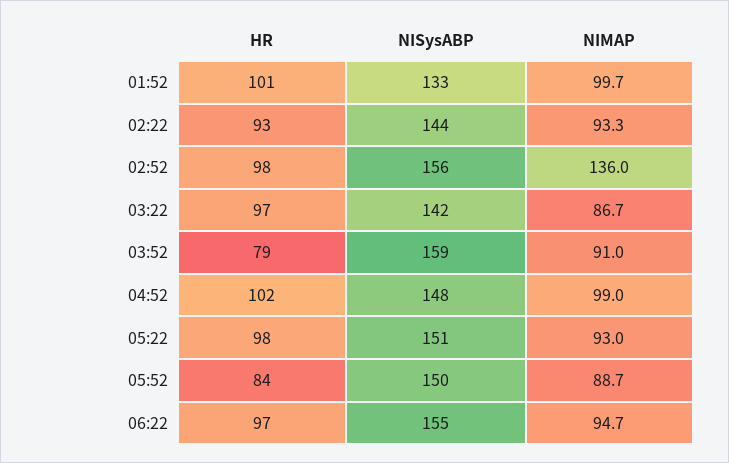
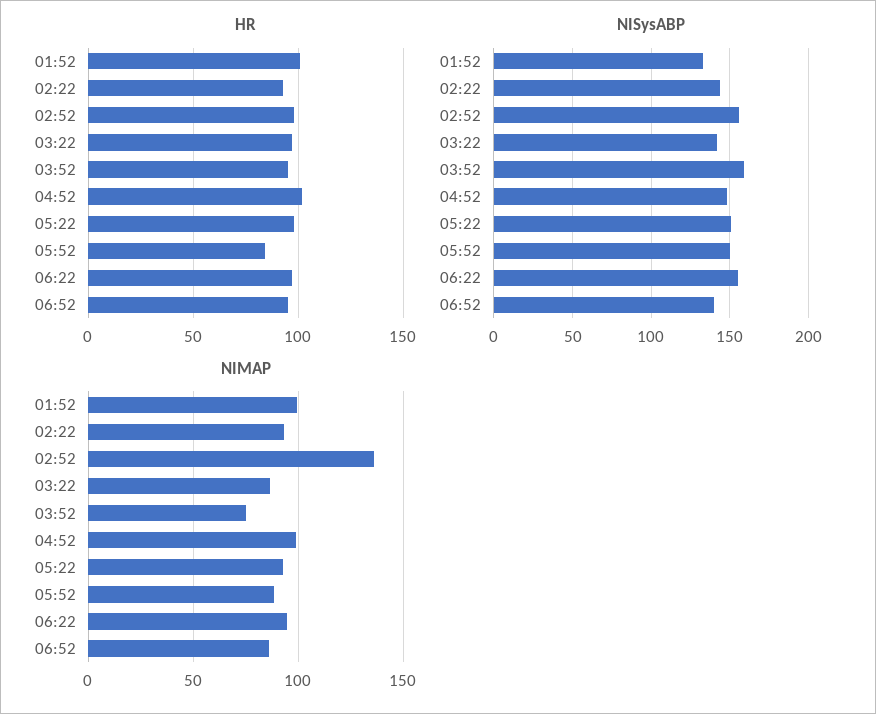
HR, 03:52: 79 -> 95
NIMAP, 03:52: 91 -> 75
HR, 06:52: none -> 95
NISysABP, 06:52: none -> 140
NIMAP, 06:52: none -> 85

